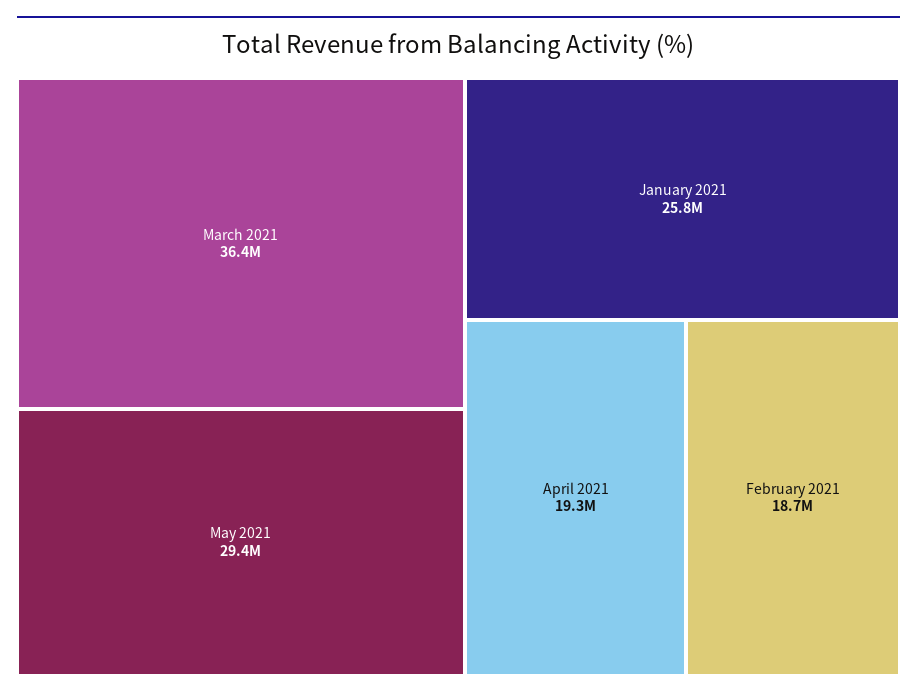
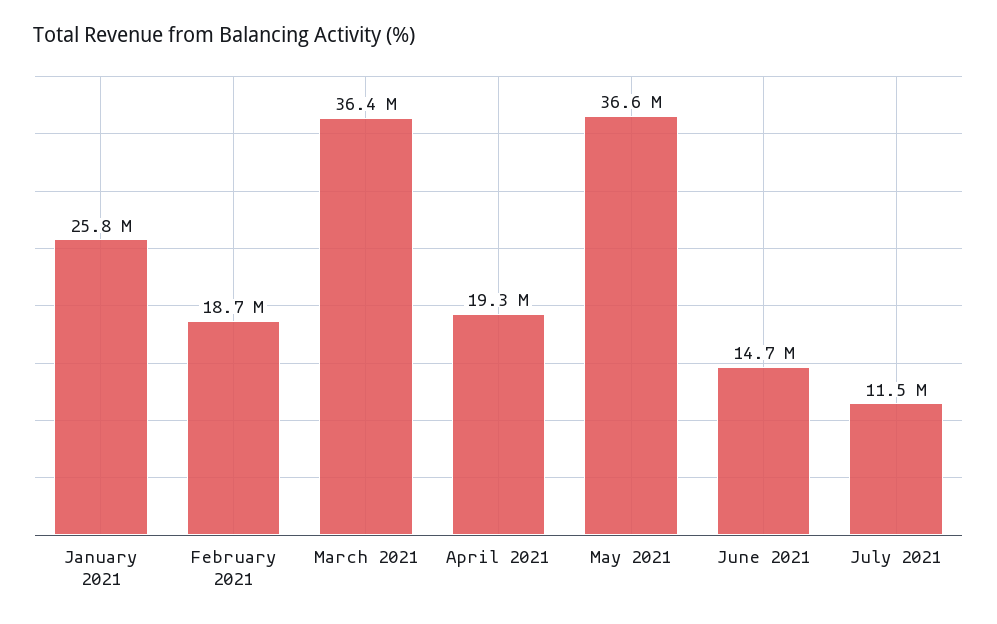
May 2021: 29400000 -> 36600000
June 2021: none -> 14700000
July 2021: none -> 11500000

